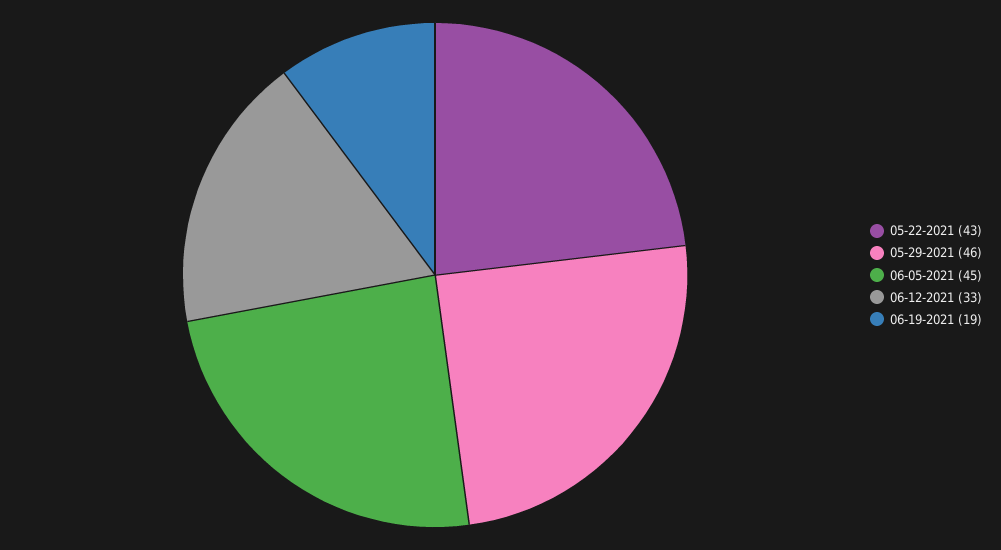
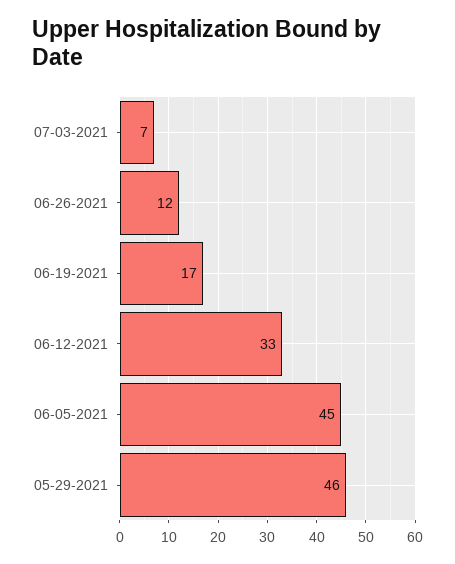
05-22-2021: 43 -> none
06-19-2021: 19 -> 17
07-03-2021: none -> 7
06-26-2021: none -> 12

